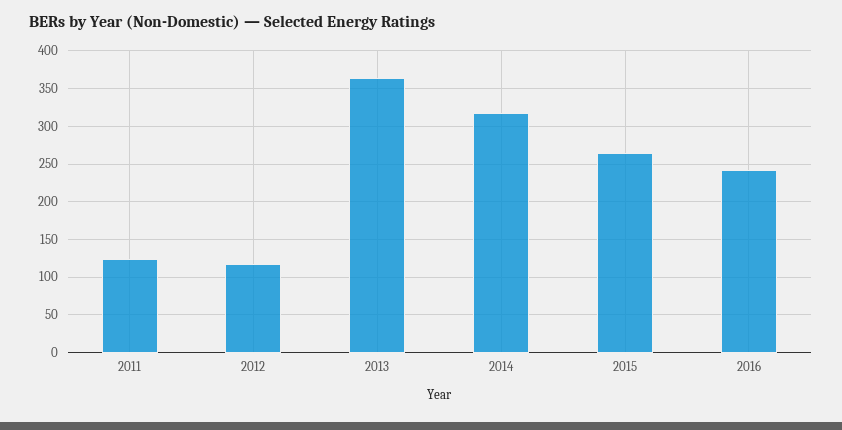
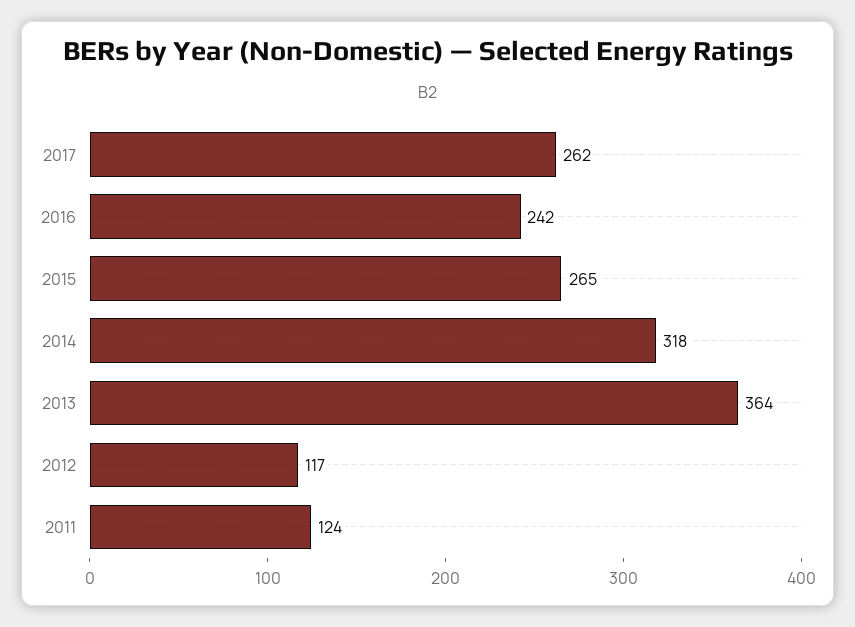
2017: none -> 262

